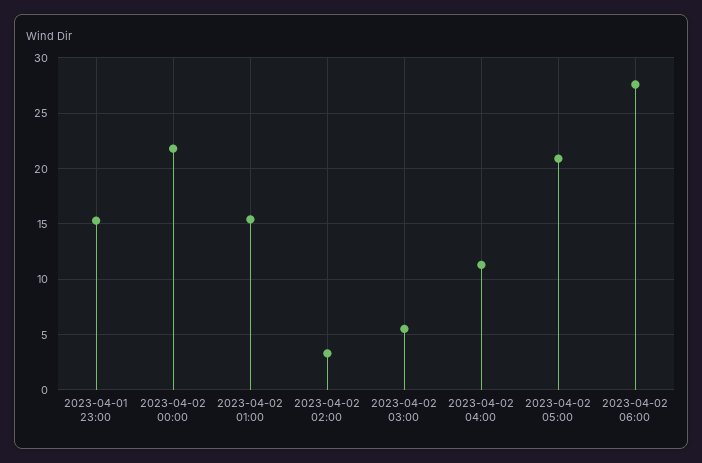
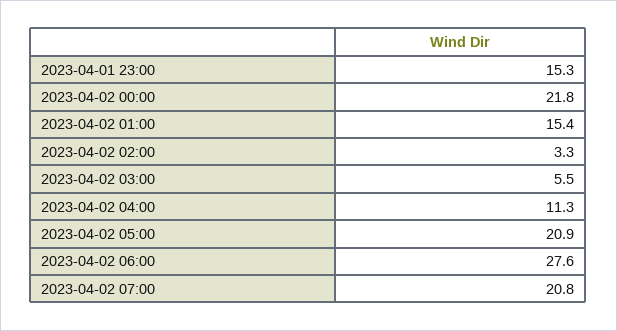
2023-04-02 07:00: none -> 20.8

